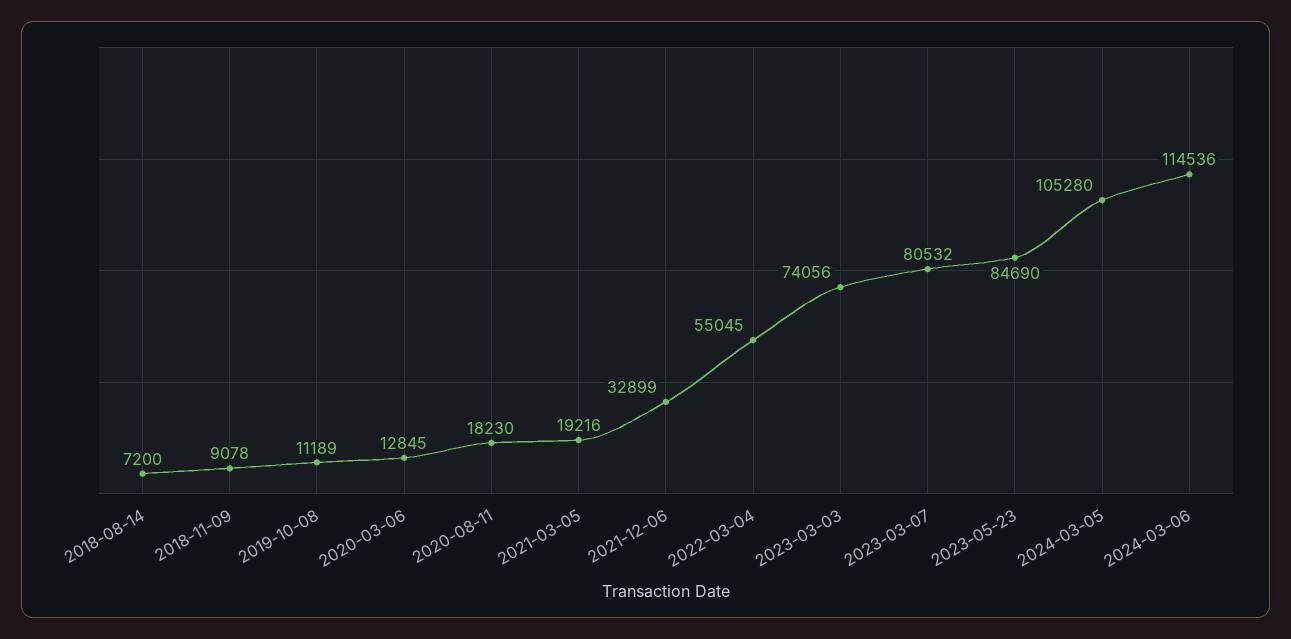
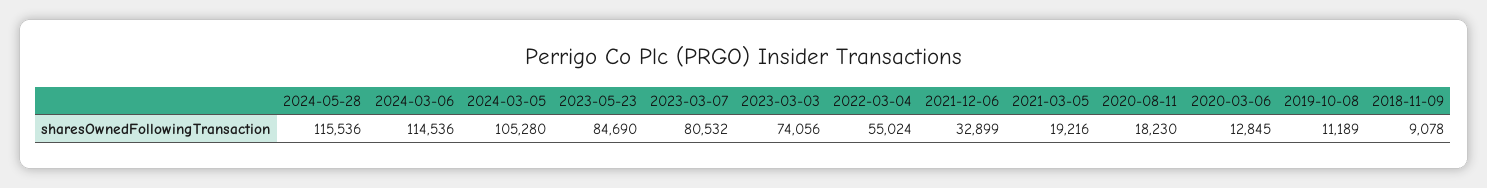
2018-08-14: 7200 -> none
2022-03-04: 55045 -> 55024
2024-05-28: none -> 115536

